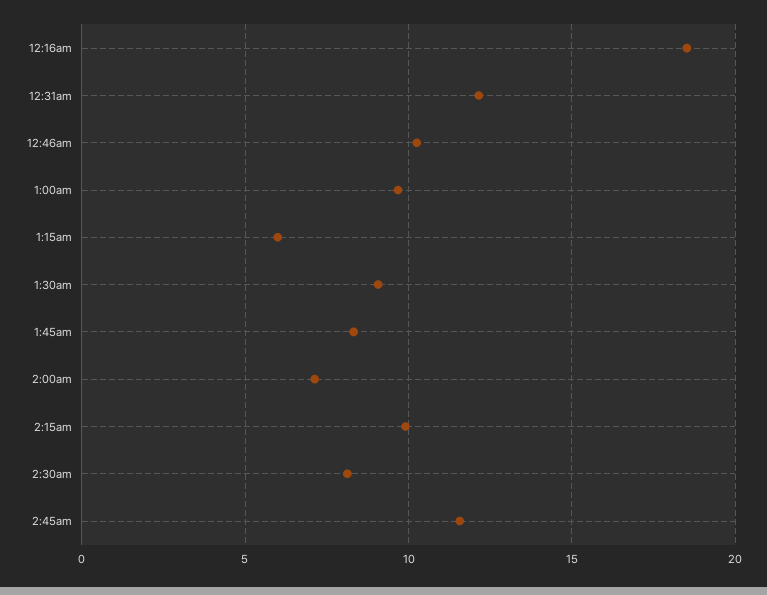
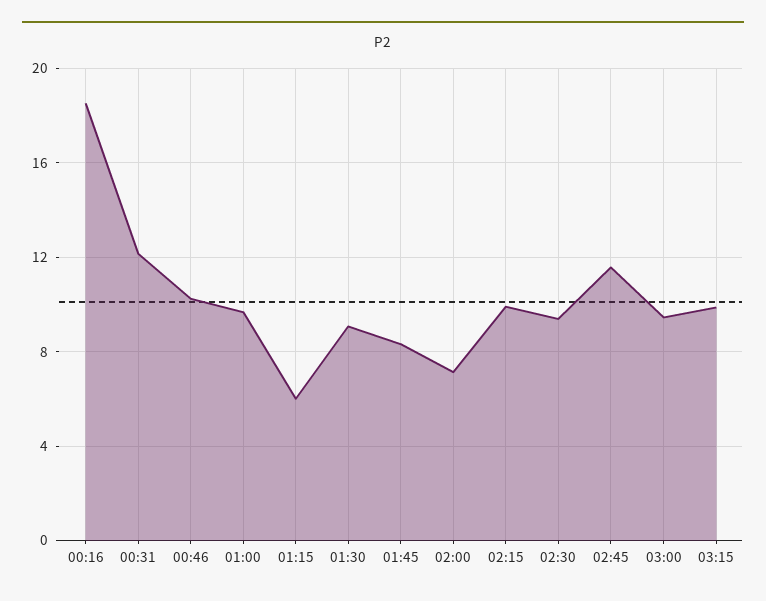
2:30am: 8 -> 9.5
03:00: none -> 9.5
03:15: none -> 10

